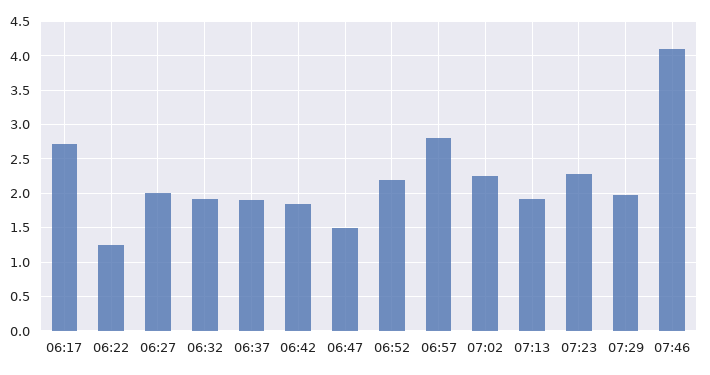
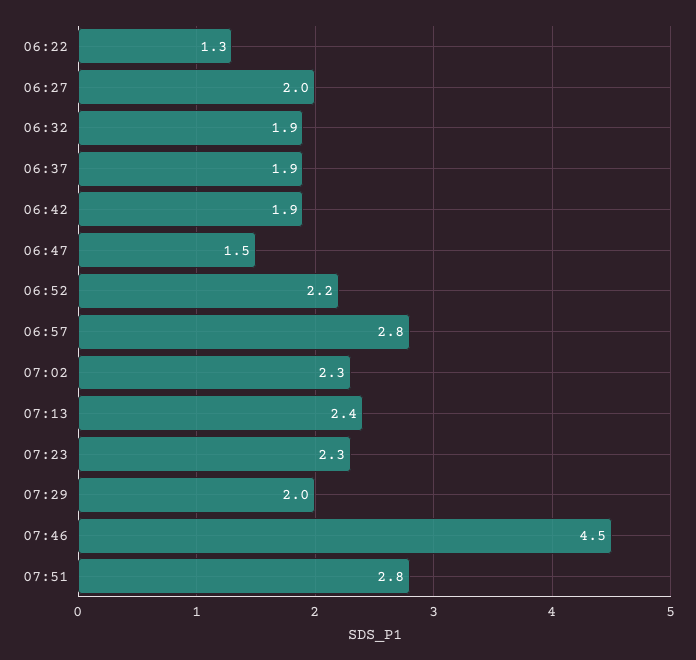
06:17: 2.7 -> none
07:13: 1.9 -> 2.4
07:46: 4.1 -> 4.5
07:51: none -> 2.8

